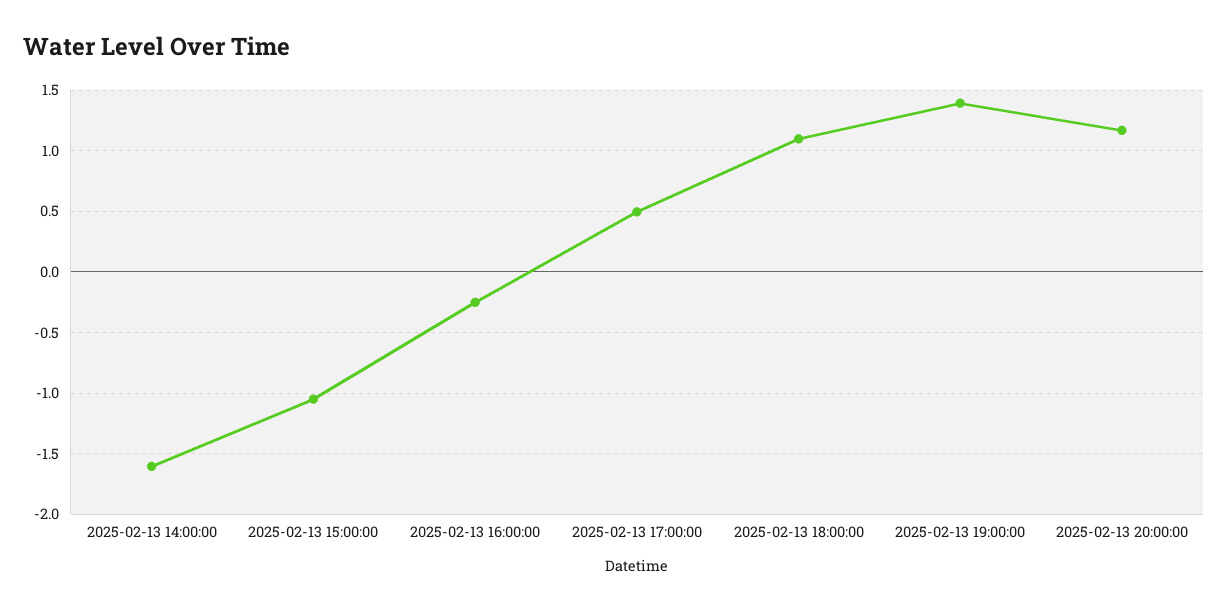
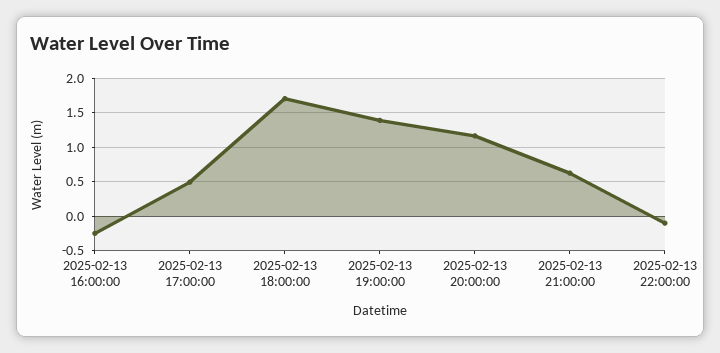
2025-02-13 14:00:00: -1.6 -> none
2025-02-13 15:00:00: -1.05 -> none
2025-02-13 18:00:00: 1.1 -> 1.7
2025-02-13 21:00:00: none -> 0.6
2025-02-13 22:00:00: none -> -0.1

